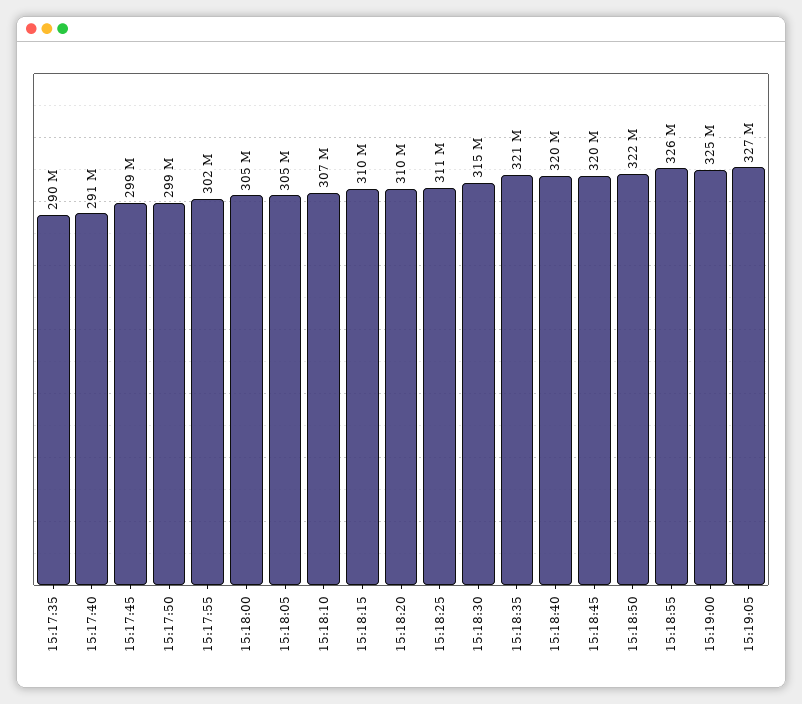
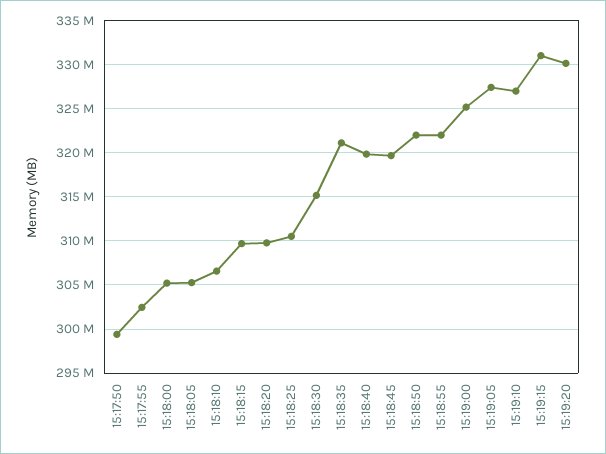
15:17:35: 290000000 -> none
15:17:40: 291000000 -> none
15:17:45: 299000000 -> none
15:18:55: 326000000 -> 322000000
15:19:10: none -> 327000000
15:19:15: none -> 331000000
15:19:20: none -> 330000000

